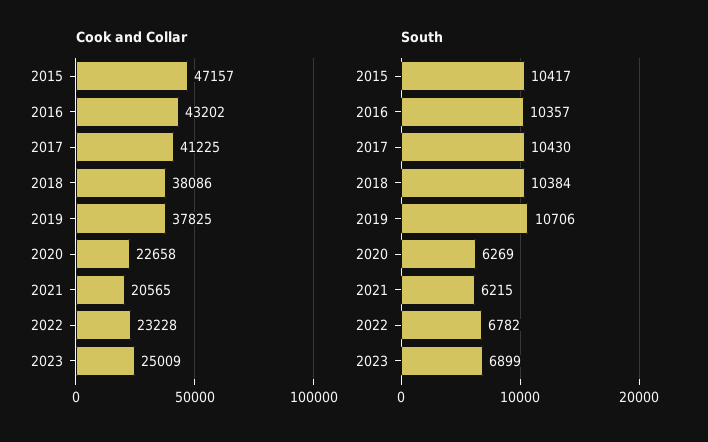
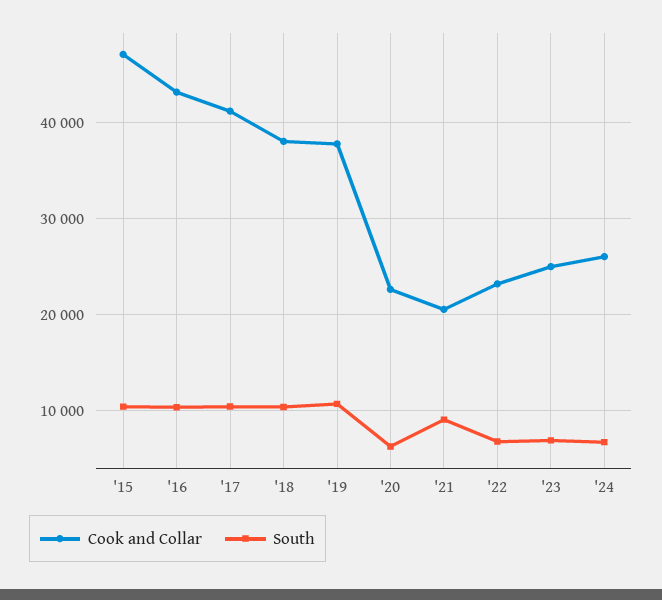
South, 2021: 6215 -> 9000
Cook and Collar, '24: none -> 26000
South, '24: none -> 7000

